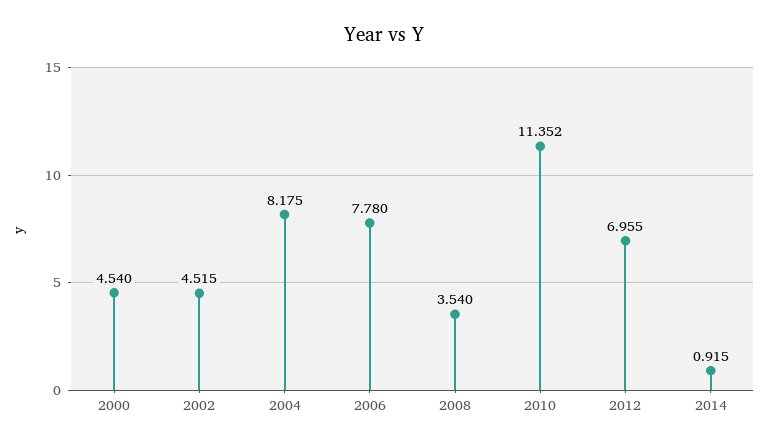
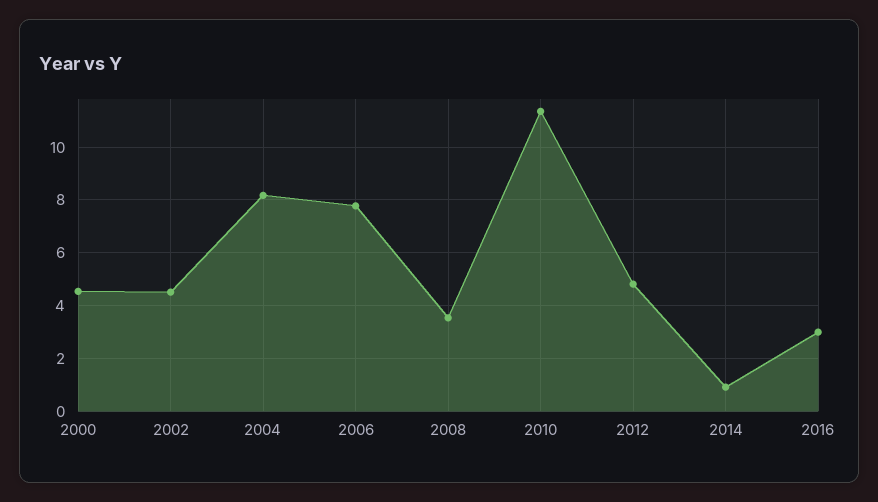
2012: 6.955 -> 4.75
2016: none -> 3

